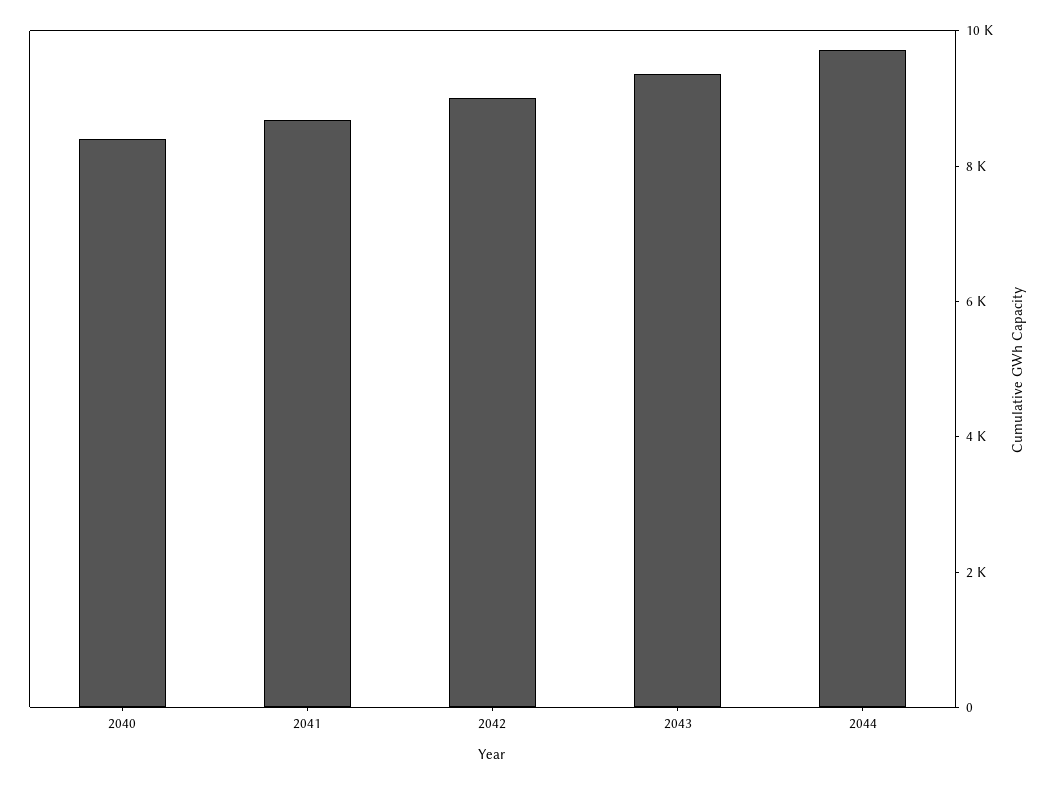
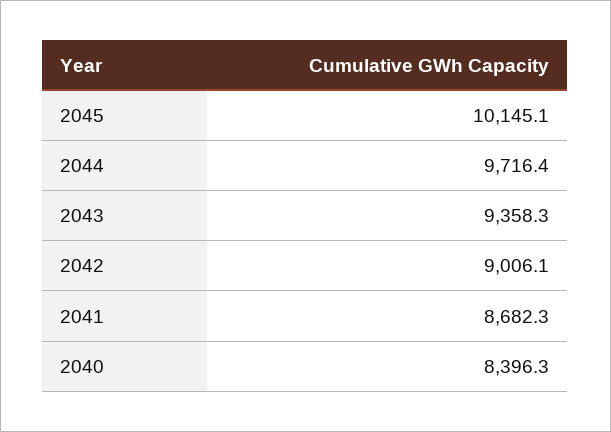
2045: none -> 10145.1

